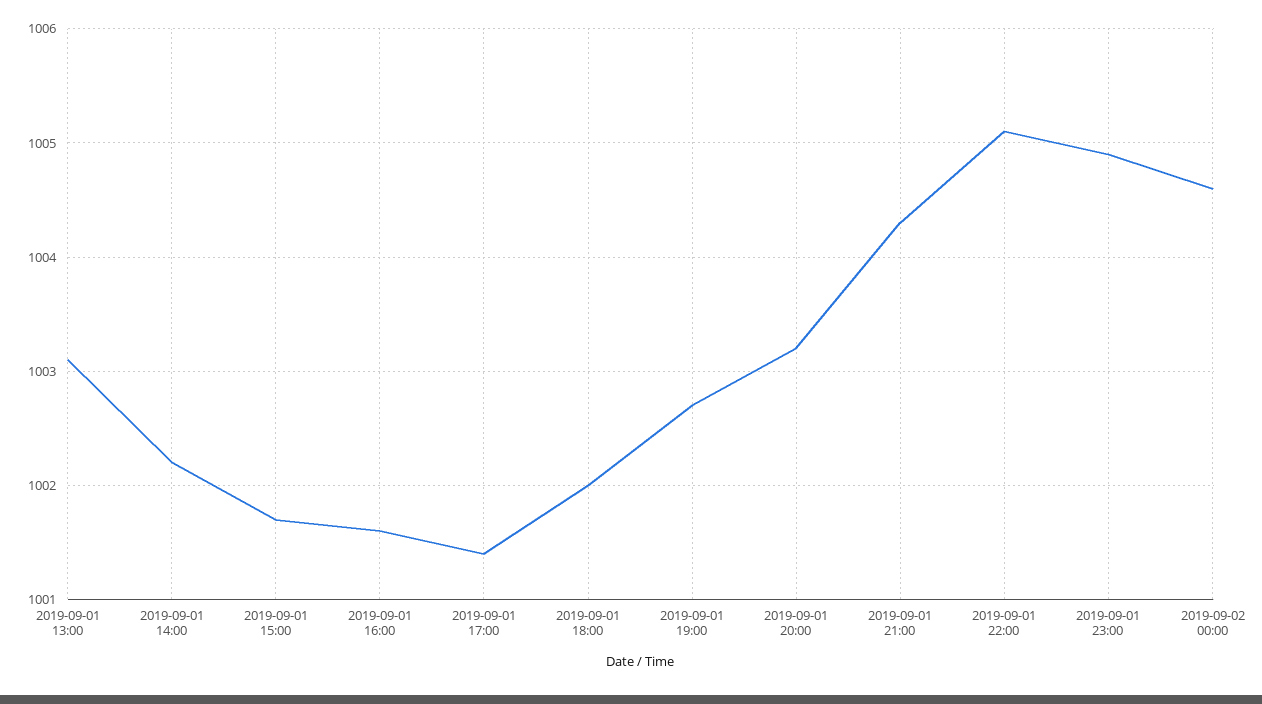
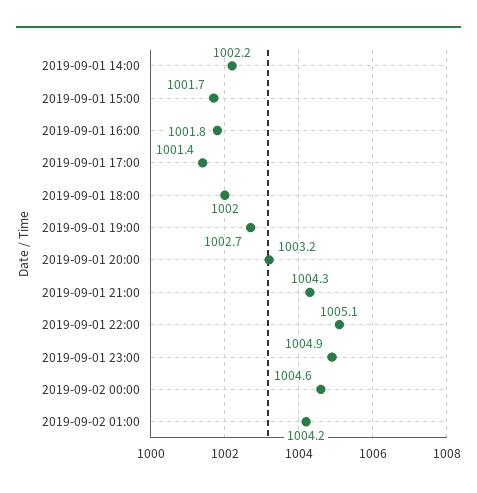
2019-09-01 13:00: 1003.1 -> none
2019-09-01 16:00: 1001.6 -> 1001.8
2019-09-02 01:00: none -> 1004.2

